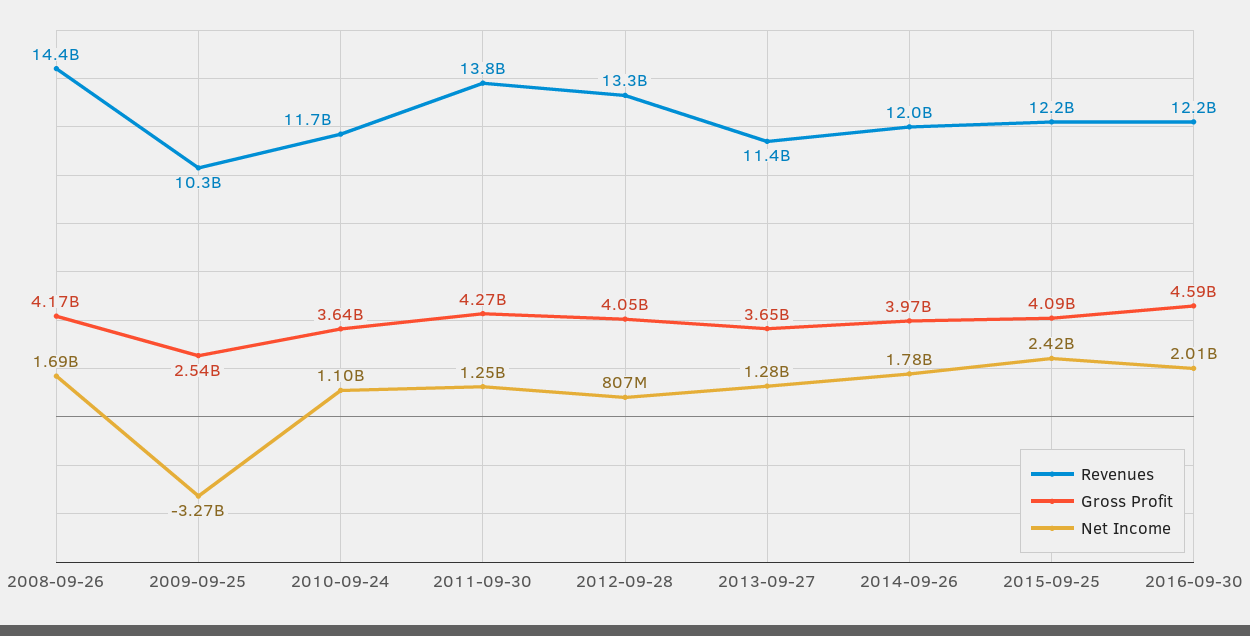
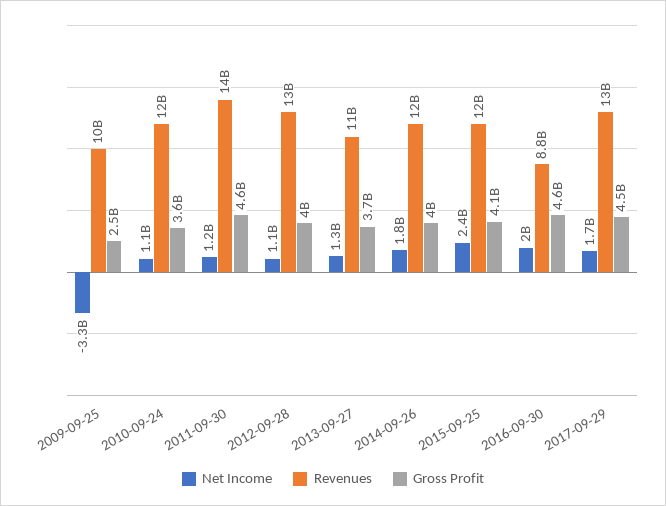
Revenues, 2008-09-26: 14400000000 -> none
Gross Profit, 2008-09-26: 4170000000 -> none
Net Income, 2008-09-26: 1690000000 -> none
Gross Profit, 2011-09-30: 4270000000 -> 4600000000
Net Income, 2012-09-28: 807000000 -> 1100000000
Revenues, 2016-09-30: 12200000000 -> 8800000000
Net Income, 2017-09-29: none -> 1700000000
Revenues, 2017-09-29: none -> 13000000000
Gross Profit, 2017-09-29: none -> 4500000000

